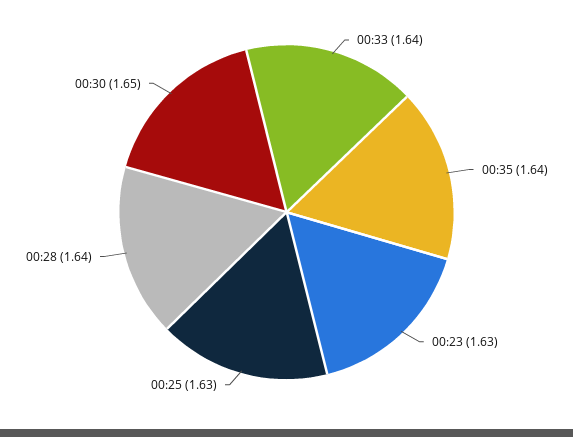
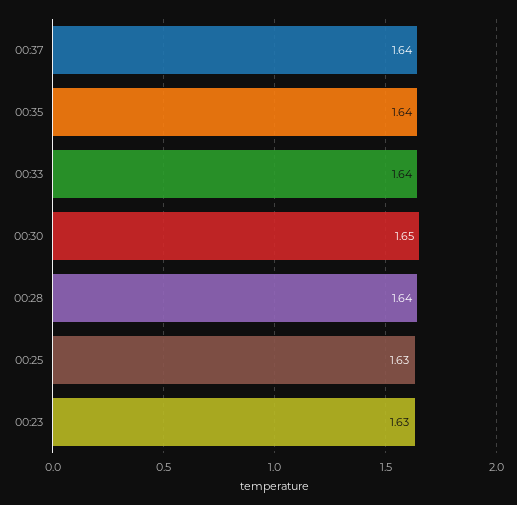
00:37: none -> 1.64

